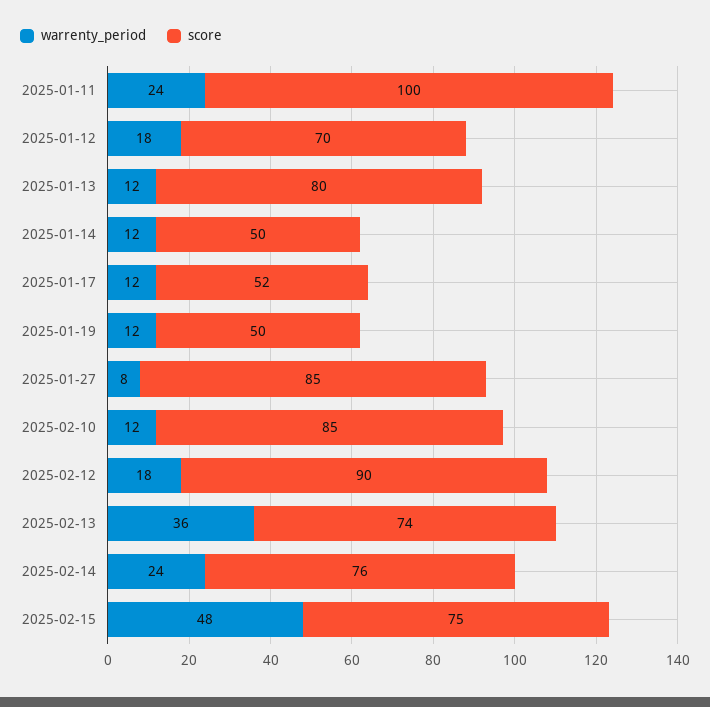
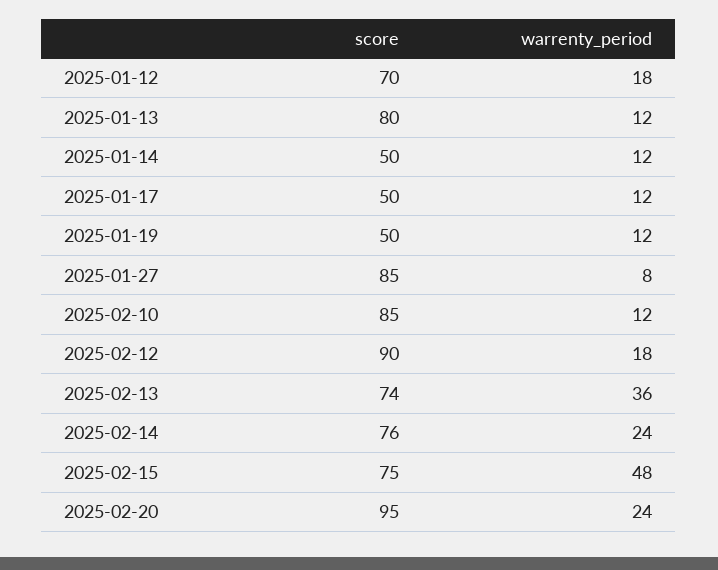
warrenty_period, 2025-01-11: 24 -> none
score, 2025-01-11: 100 -> none
score, 2025-01-17: 52 -> 50
score, 2025-02-20: none -> 95
warrenty_period, 2025-02-20: none -> 24

